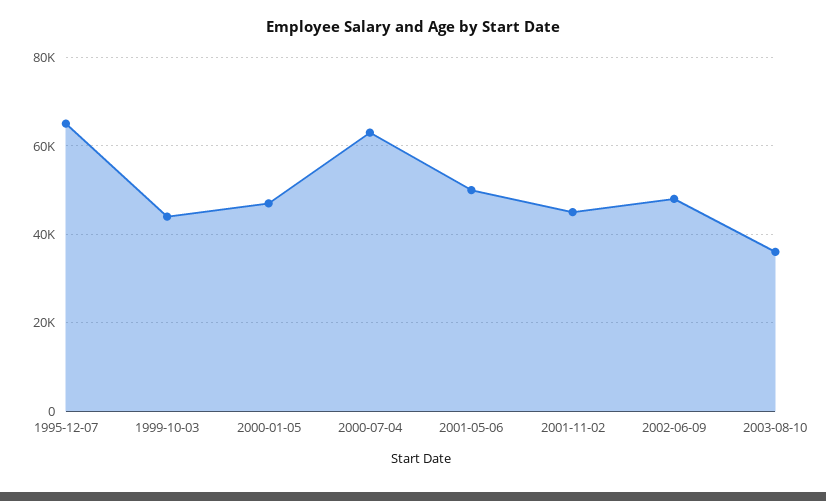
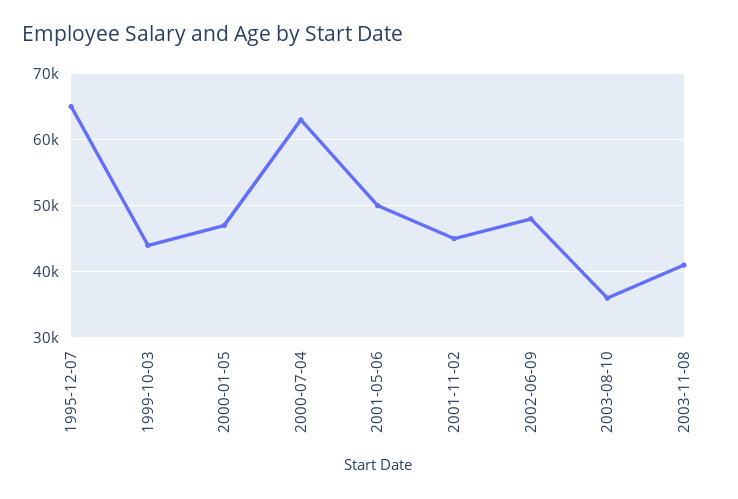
2003-11-08: none -> 41000

